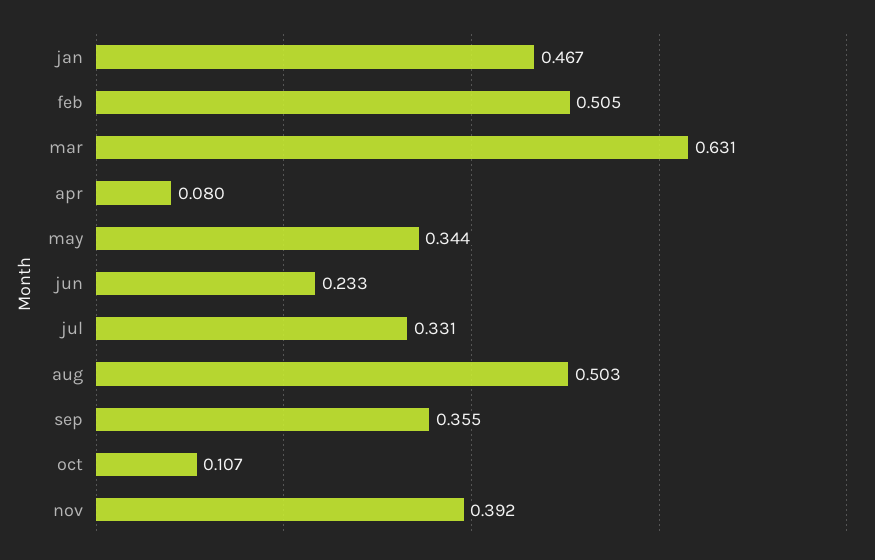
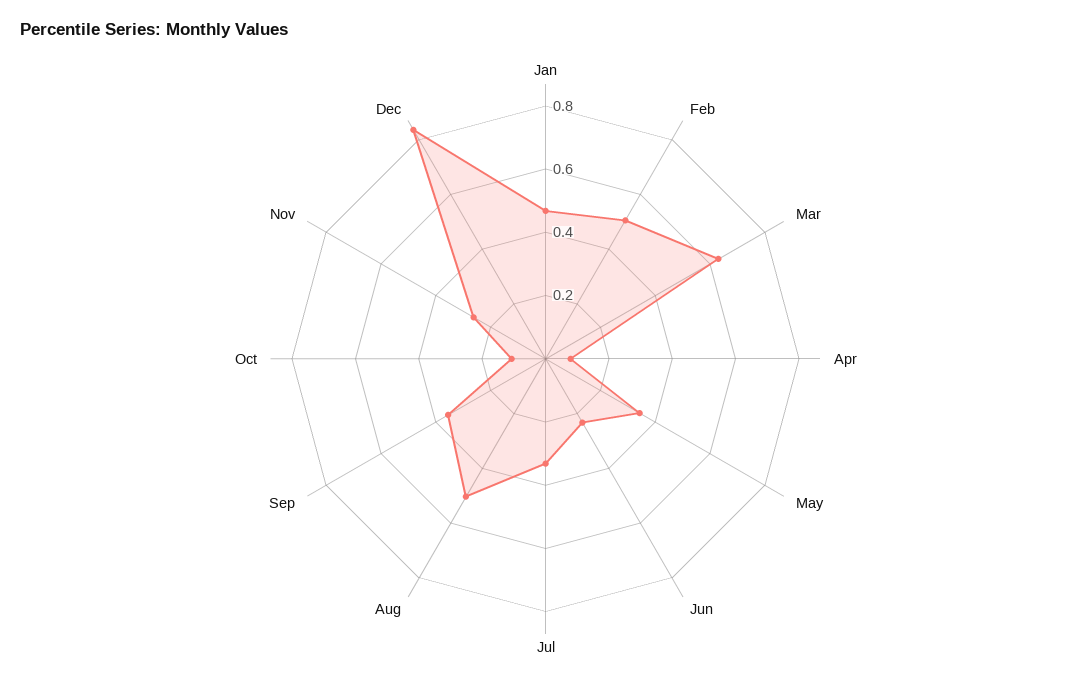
nov: 0.392 -> 0.25
Dec: none -> 0.85

